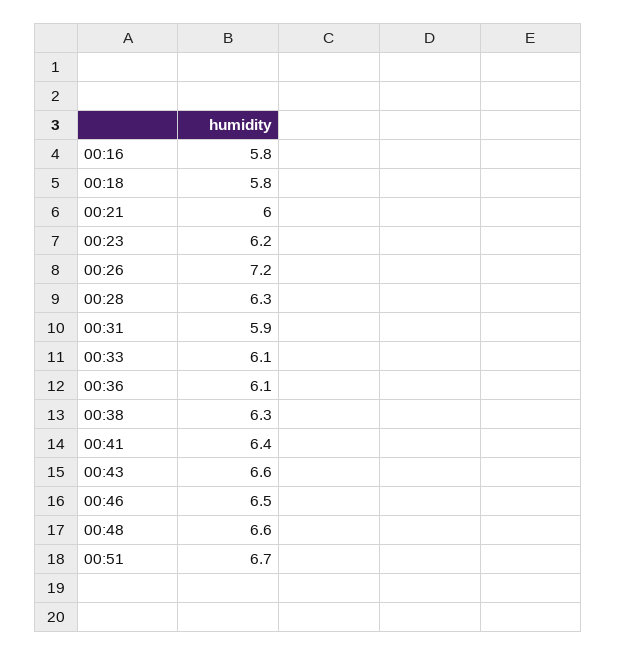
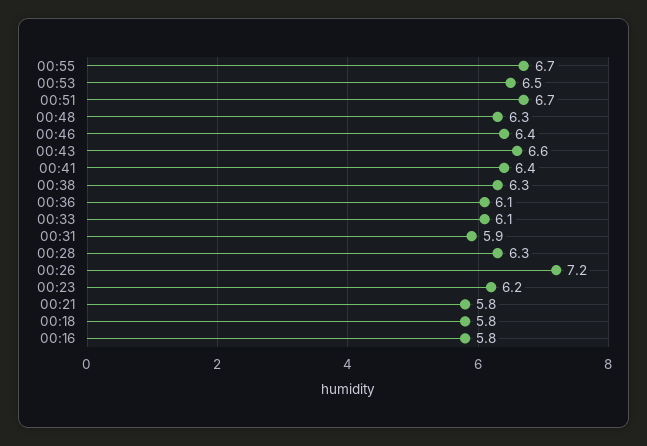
00:21: 6 -> 5.8
00:46: 6.5 -> 6.4
00:48: 6.6 -> 6.3
00:55: none -> 6.7
00:53: none -> 6.5

